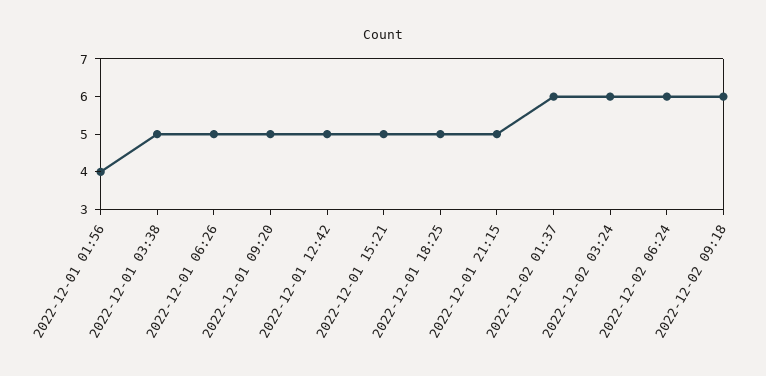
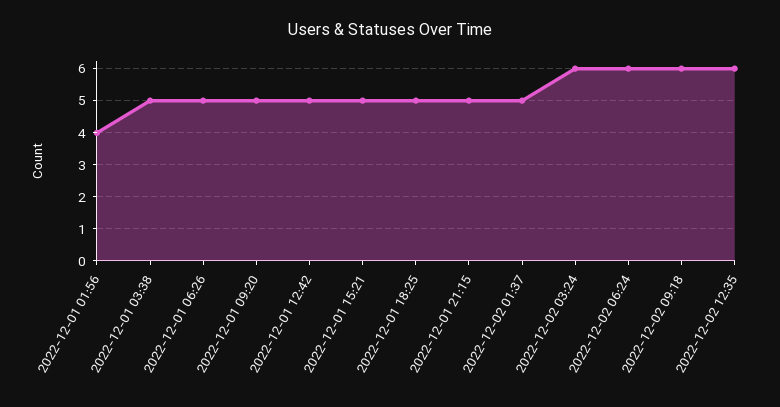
2022-12-02 01:37: 6 -> 5
2022-12-02 12:35: none -> 6

